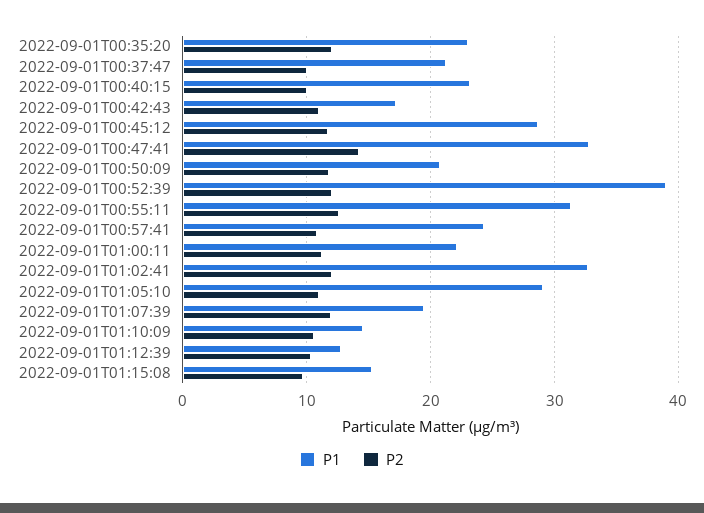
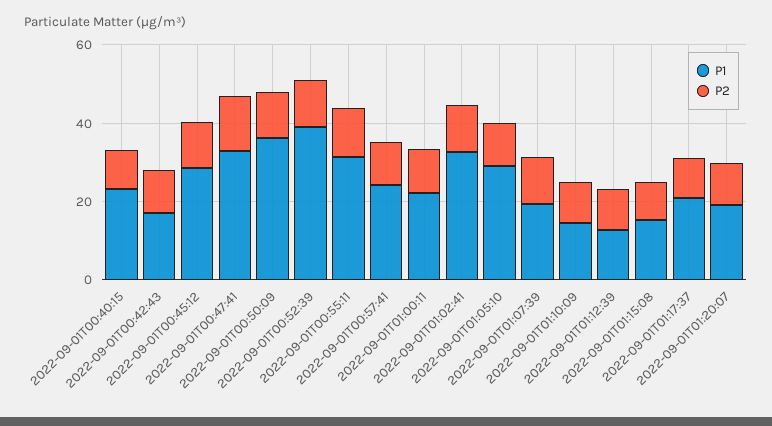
P1, 2022-09-01T00:35:20: 23 -> none
P2, 2022-09-01T00:35:20: 12 -> none
P1, 2022-09-01T00:37:47: 21 -> none
P2, 2022-09-01T00:37:47: 10 -> none
P1, 2022-09-01T00:50:09: 21 -> 35
P1, 2022-09-01T01:17:37: none -> 20
P2, 2022-09-01T01:17:37: none -> 10
P1, 2022-09-01T01:20:07: none -> 20
P2, 2022-09-01T01:20:07: none -> 10

